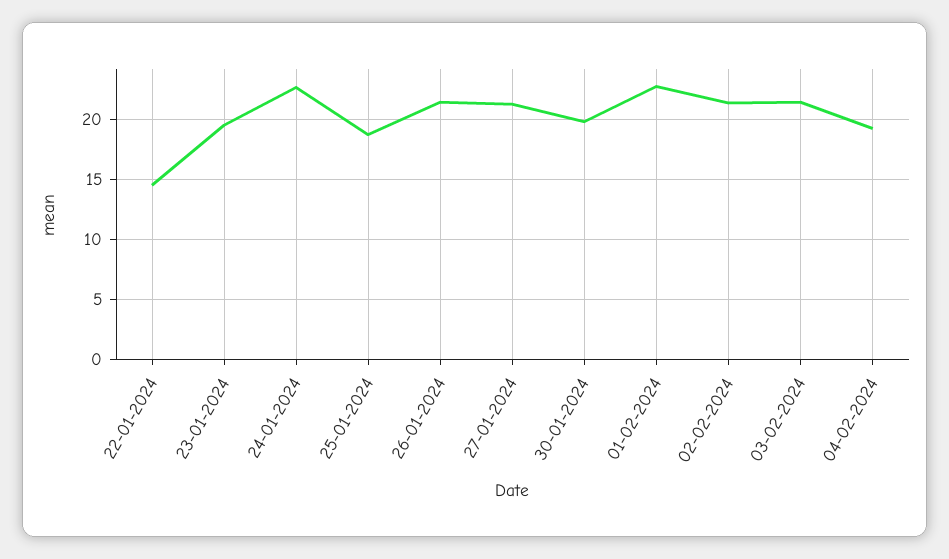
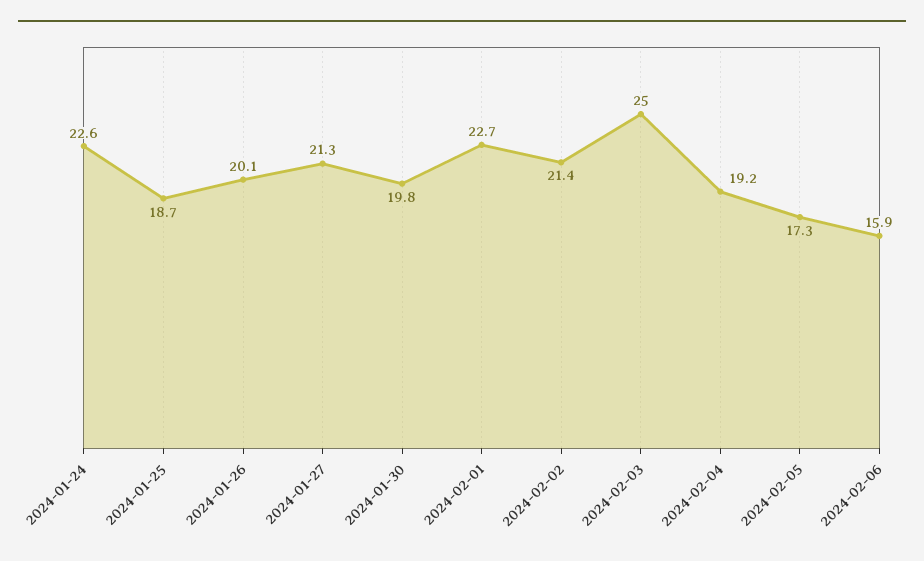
22-01-2024: 14.5 -> none
23-01-2024: 19.5 -> none
26-01-2024: 21.5 -> 20.1
03-02-2024: 21.5 -> 25
2024-02-05: none -> 17.3
2024-02-06: none -> 15.9

